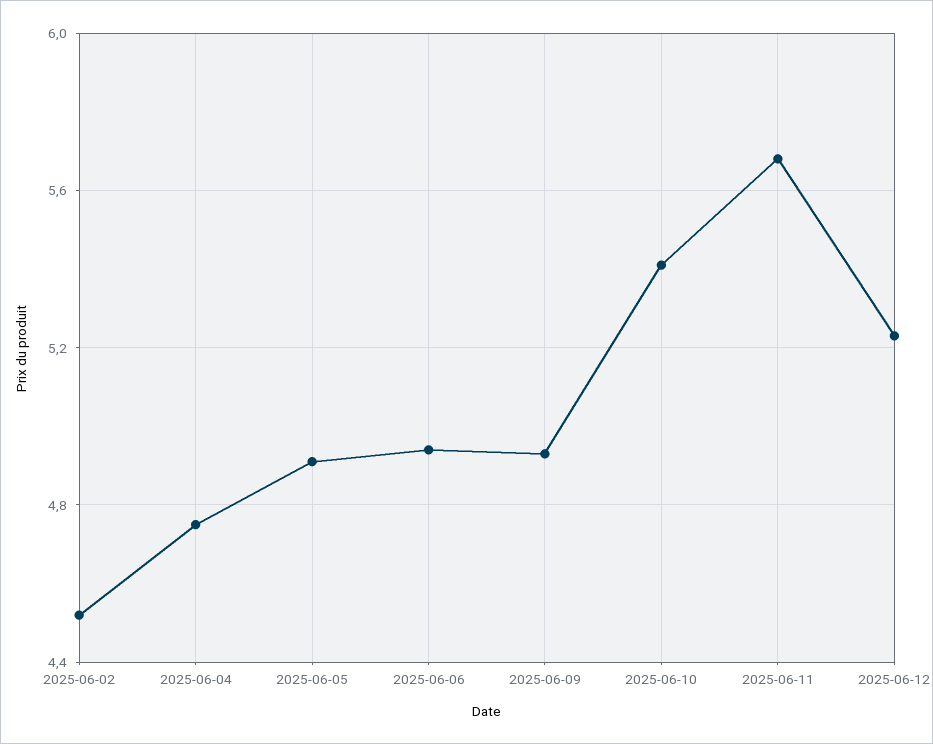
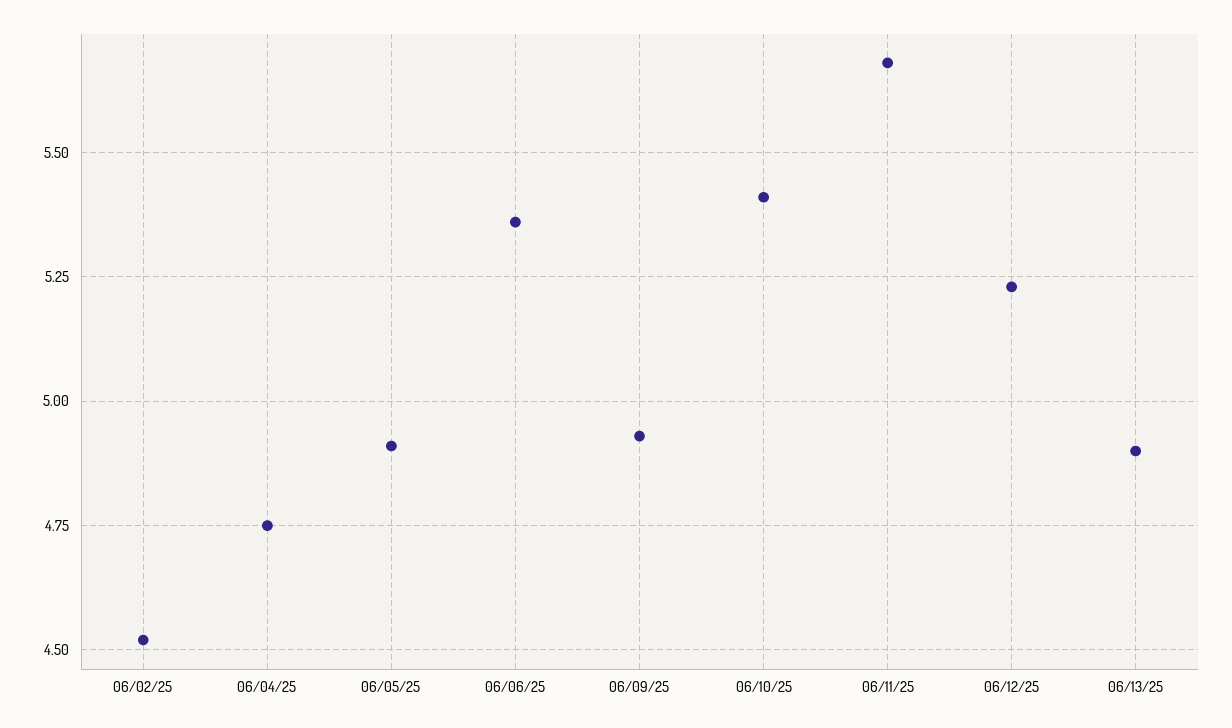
2025-06-06: 4.95 -> 5.35
06/13/25: none -> 4.9

